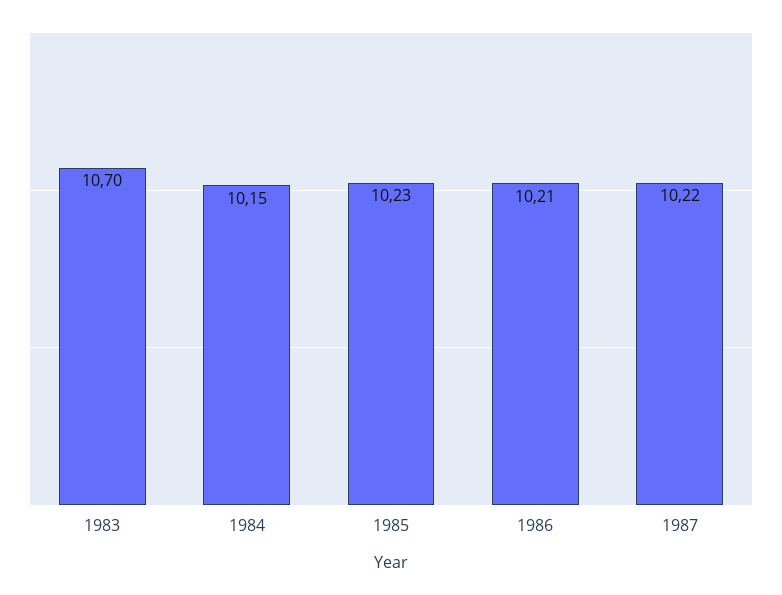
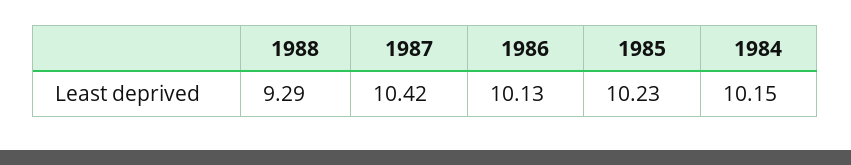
1983: 10.7 -> none
1986: 10.21 -> 10.13
1987: 10.22 -> 10.42
1988: none -> 9.29

